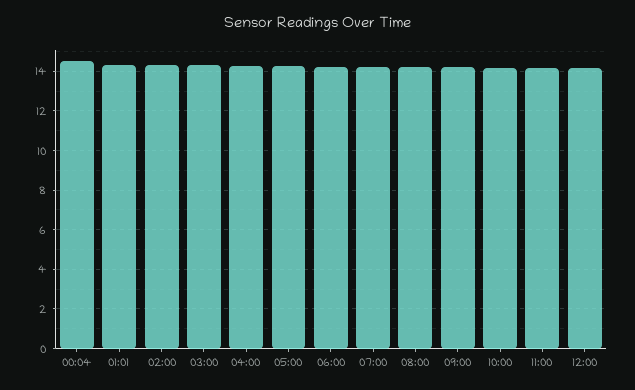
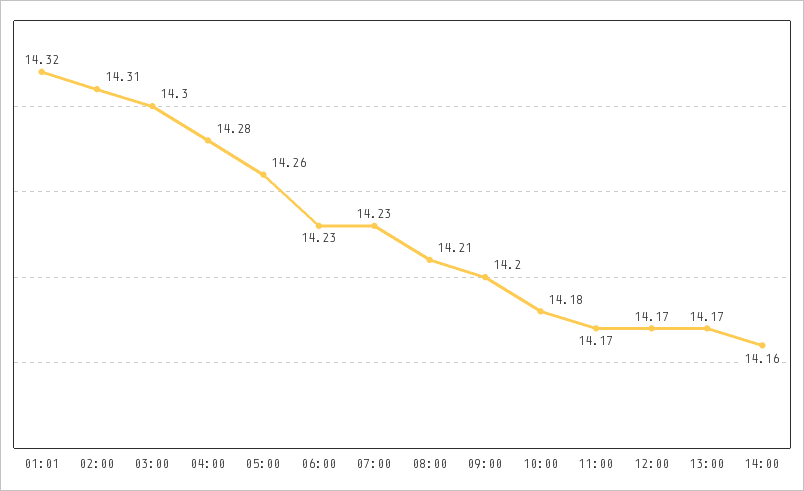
00:04: 14.5 -> none
13:00: none -> 14.17
14:00: none -> 14.16

